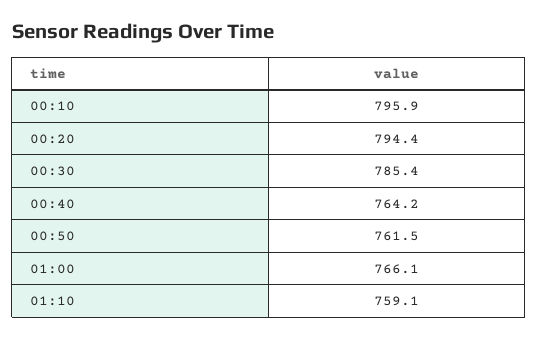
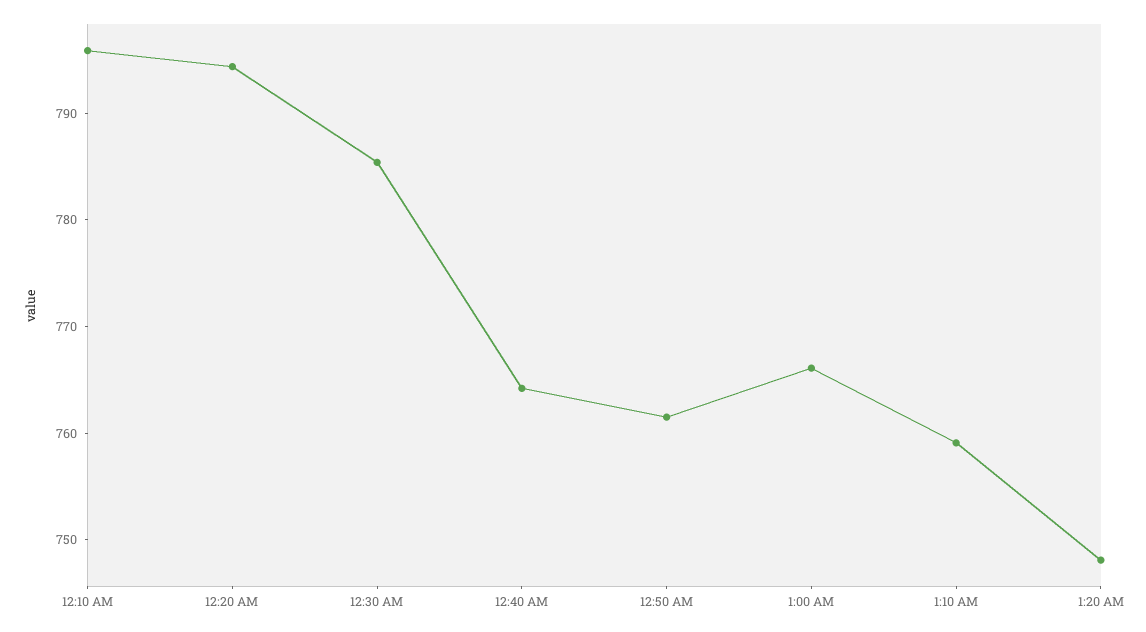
1:20 AM: none -> 748

